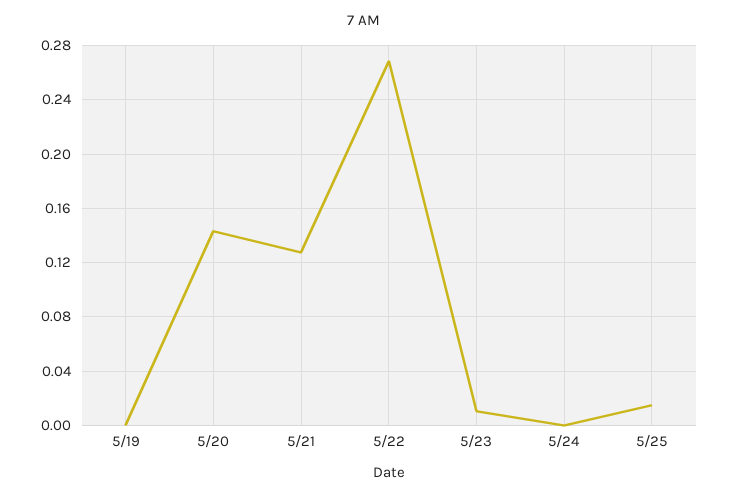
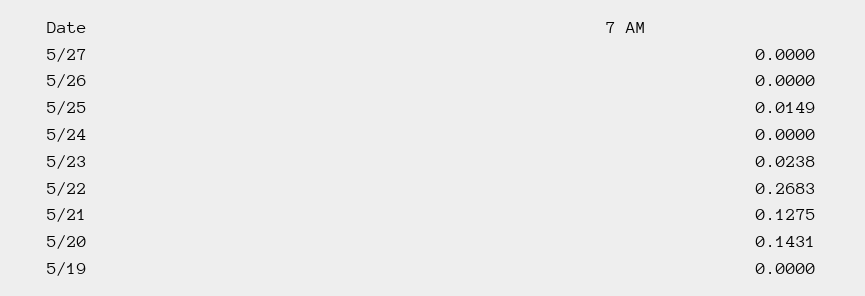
5/23: 0.01 -> 0.0238
5/27: none -> 0
5/26: none -> 0

